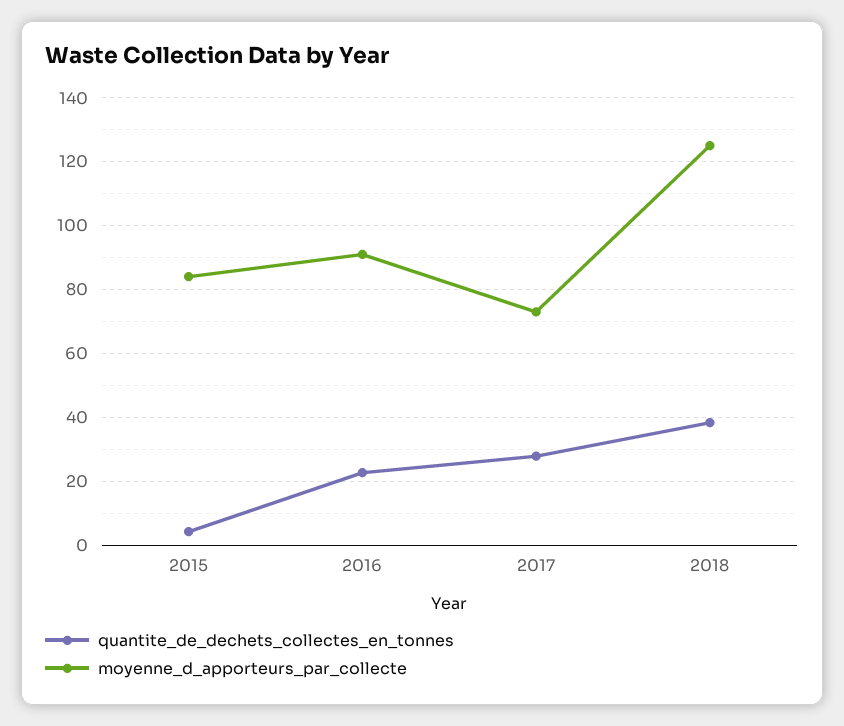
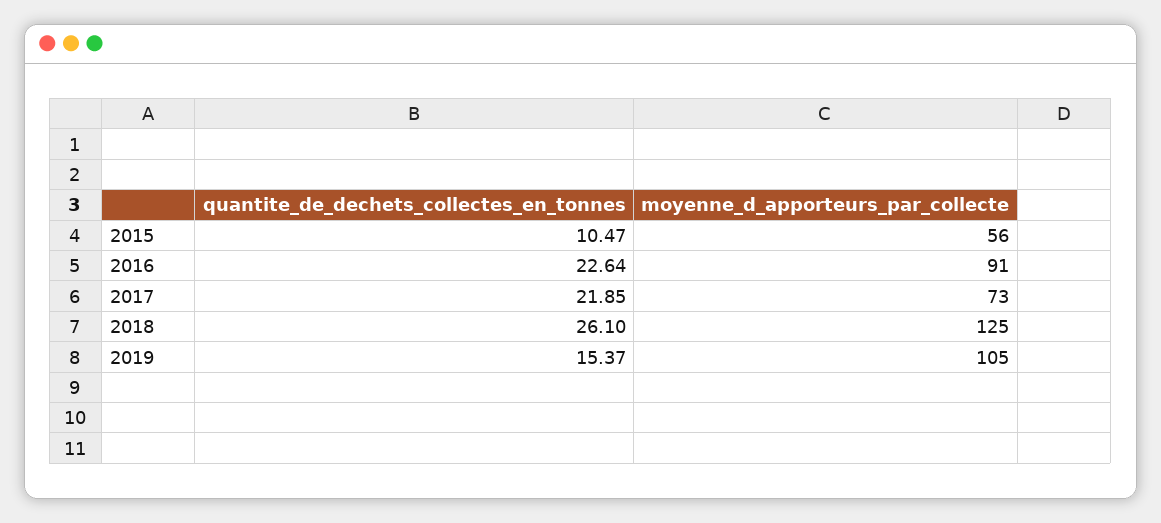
quantite_de_dechets_collectes_en_tonnes, 2015: 4 -> 10.47
moyenne_d_apporteurs_par_collecte, 2015: 84 -> 56
quantite_de_dechets_collectes_en_tonnes, 2017: 28 -> 21.85
quantite_de_dechets_collectes_en_tonnes, 2018: 38 -> 26.1
quantite_de_dechets_collectes_en_tonnes, 2019: none -> 15.37
moyenne_d_apporteurs_par_collecte, 2019: none -> 105

